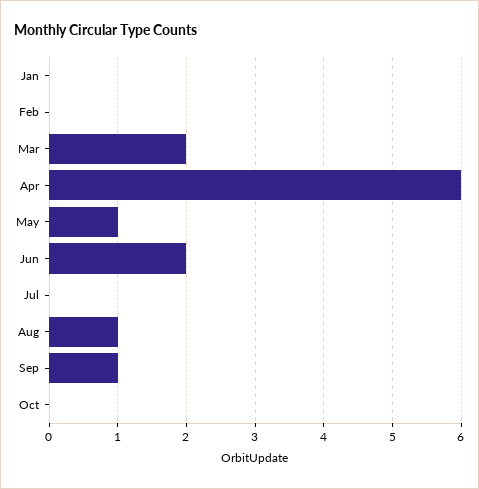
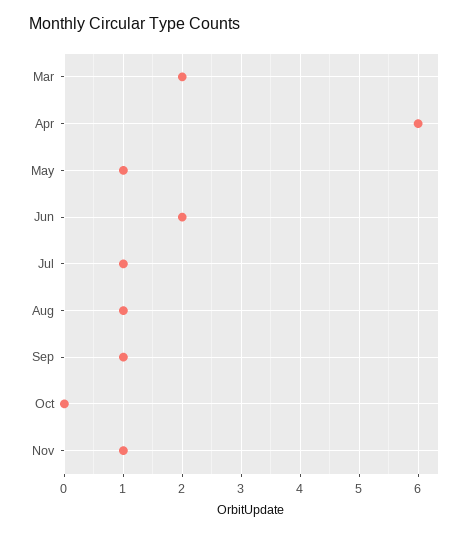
Jan: 0 -> none
Feb: 0 -> none
Jul: 0 -> 1
Nov: none -> 1

